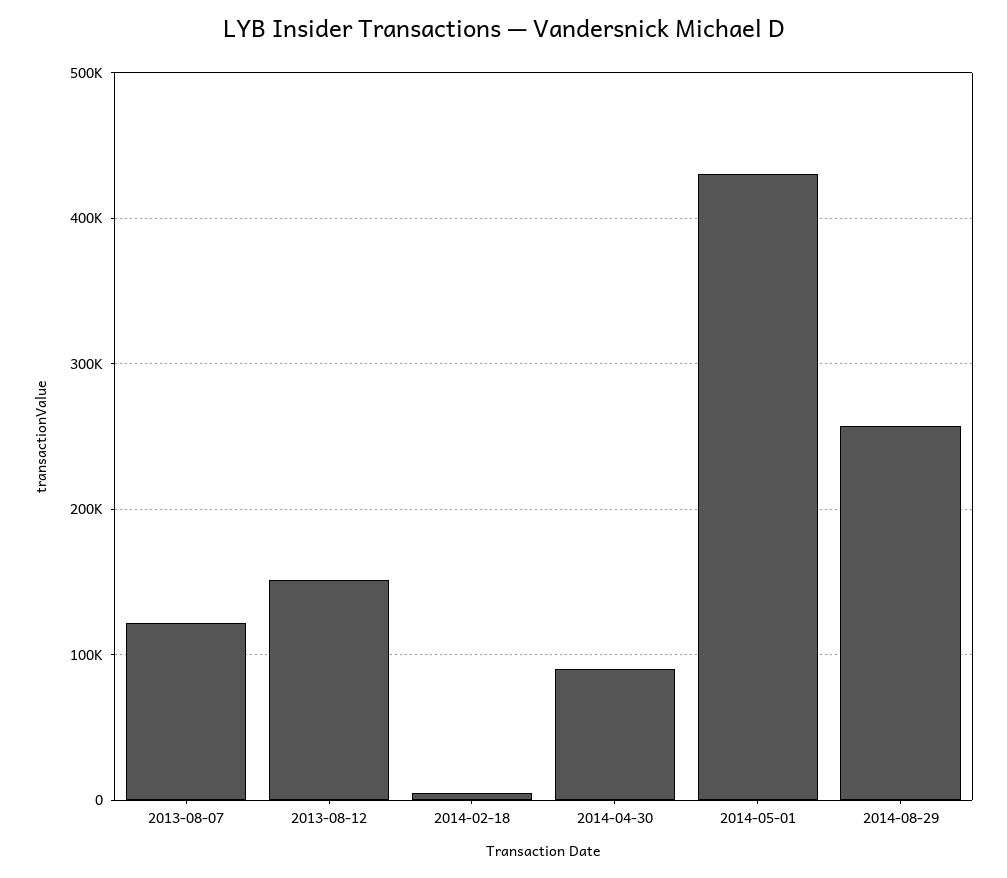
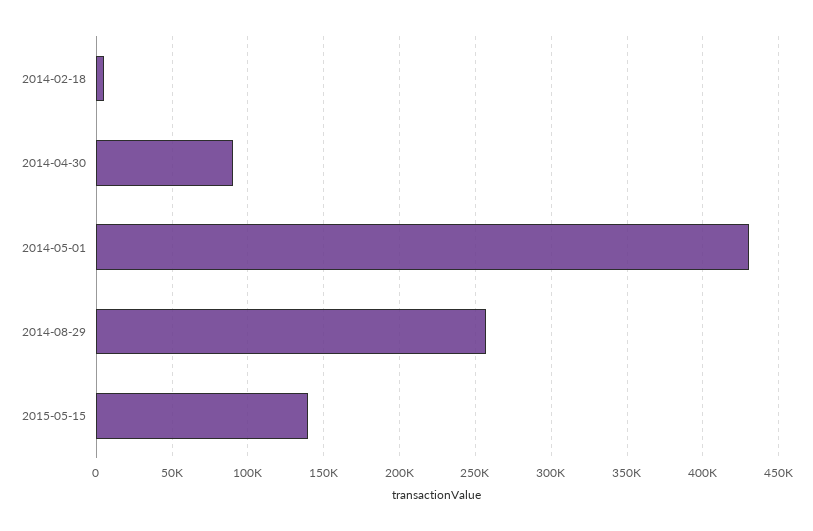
2013-08-07: 120000 -> none
2013-08-12: 150000 -> none
2015-05-15: none -> 140000

